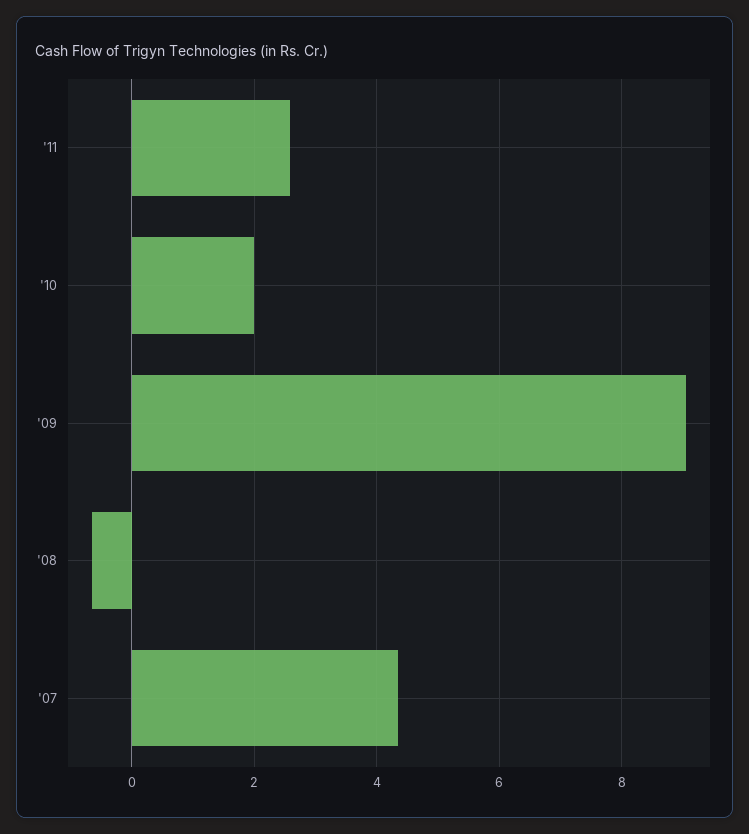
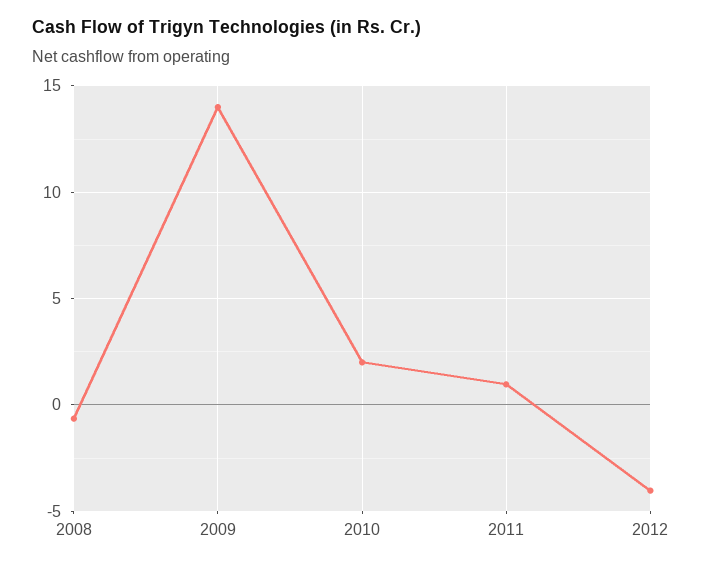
'11: 2.6 -> 1
'09: 9 -> 14
'07: 4.4 -> none
2012: none -> -4

